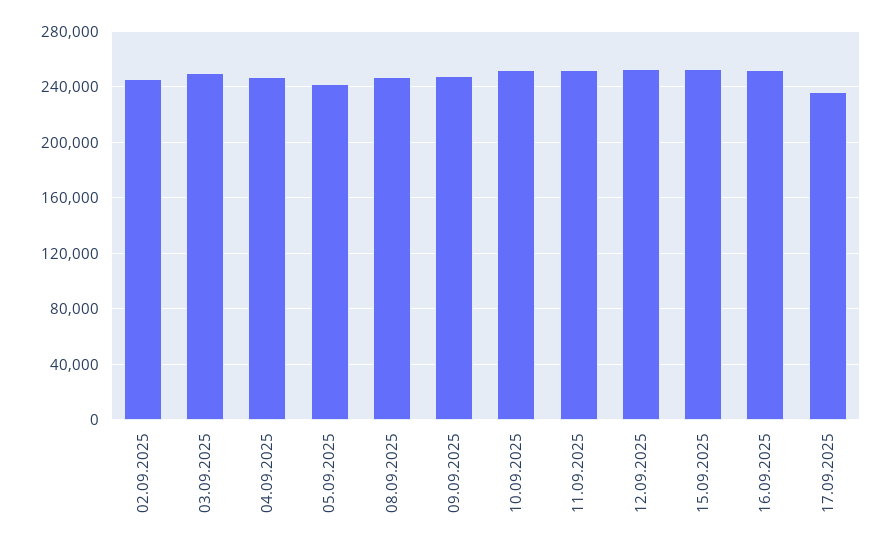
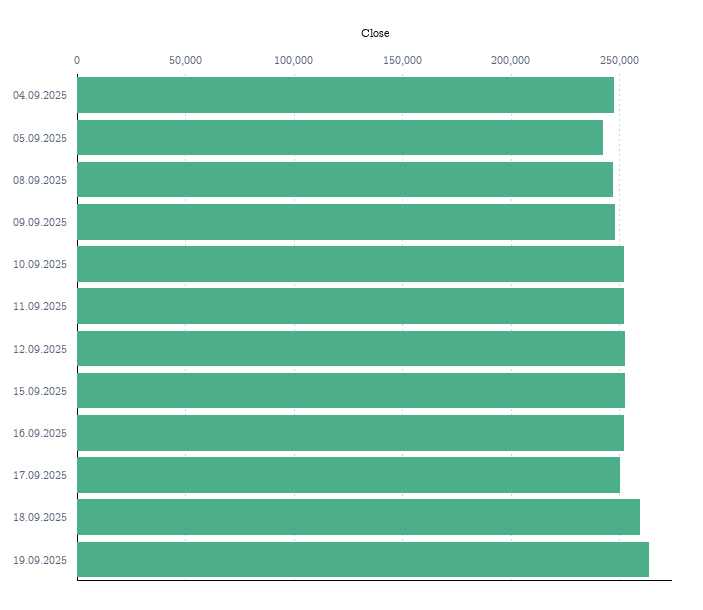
02.09.2025: 245000 -> none
03.09.2025: 250000 -> none
17.09.2025: 235000 -> 250000
18.09.2025: none -> 260000
19.09.2025: none -> 265000

